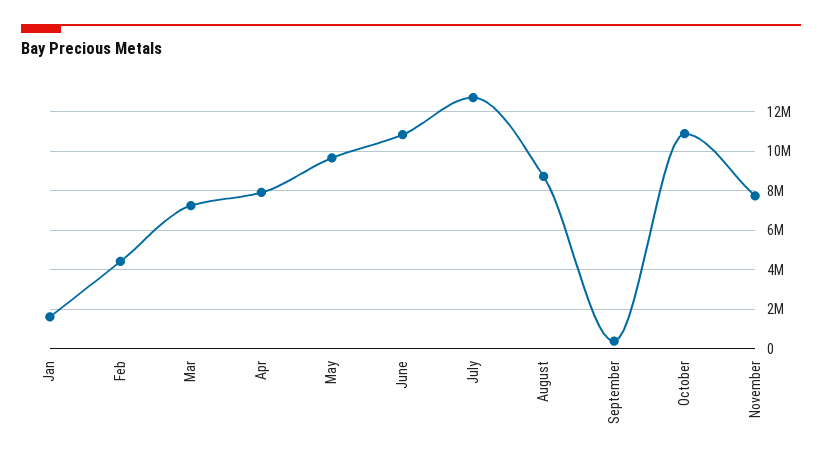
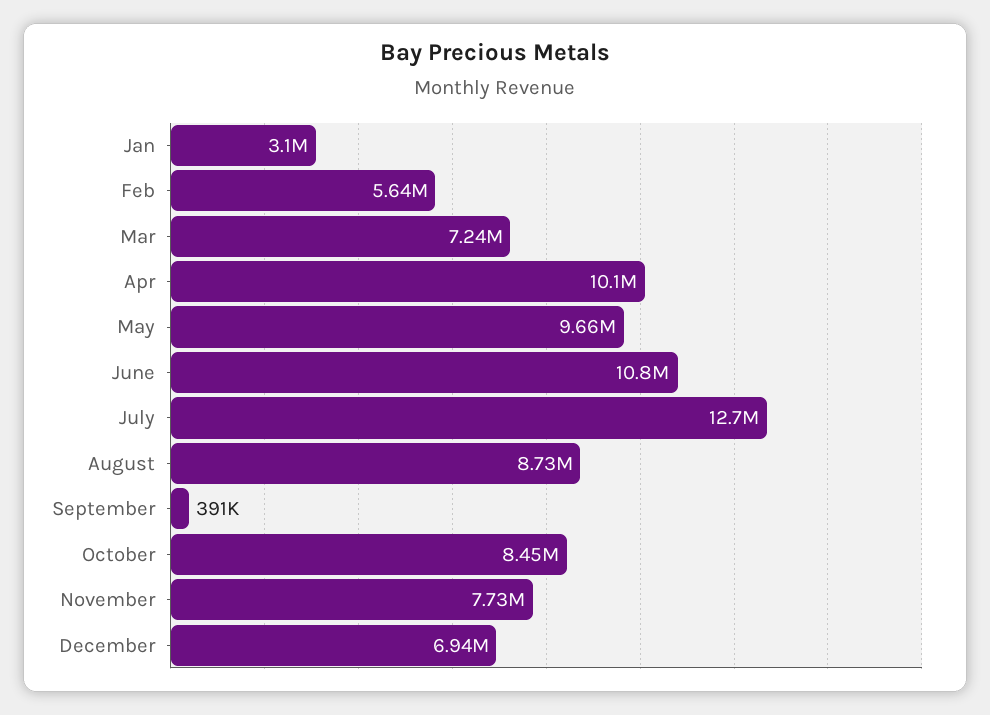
Jan: 1500000 -> 3100000
Feb: 4500000 -> 5640000
Apr: 8000000 -> 10100000
October: 11000000 -> 8450000
December: none -> 6940000

